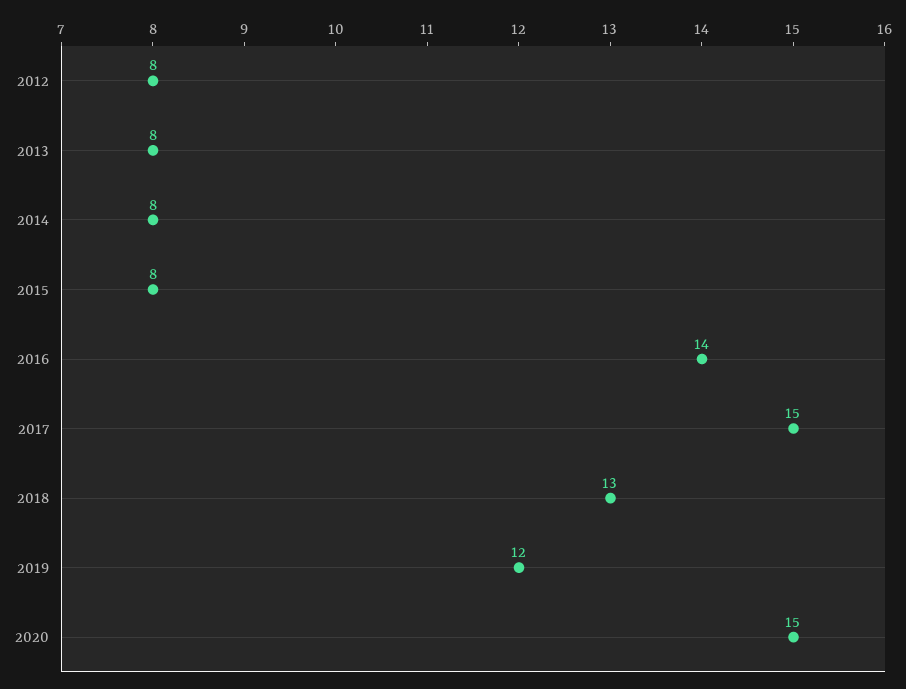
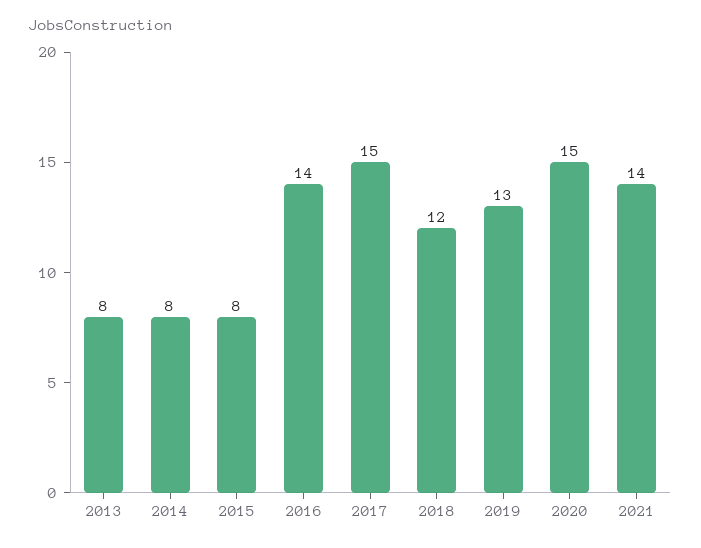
2012: 8 -> none
2018: 13 -> 12
2019: 12 -> 13
2021: none -> 14

